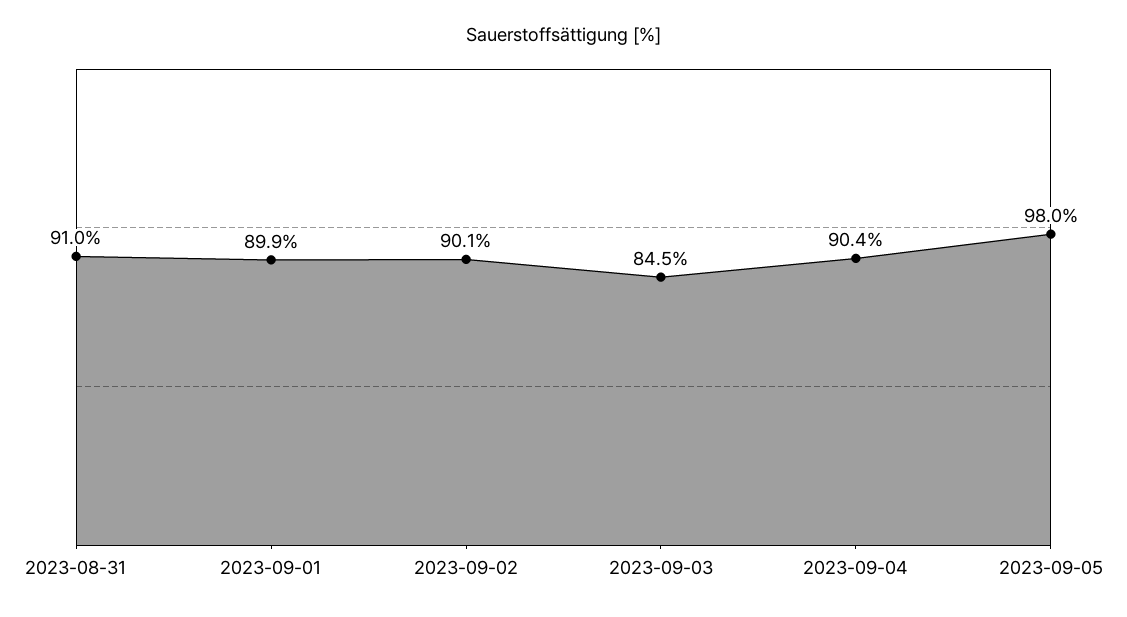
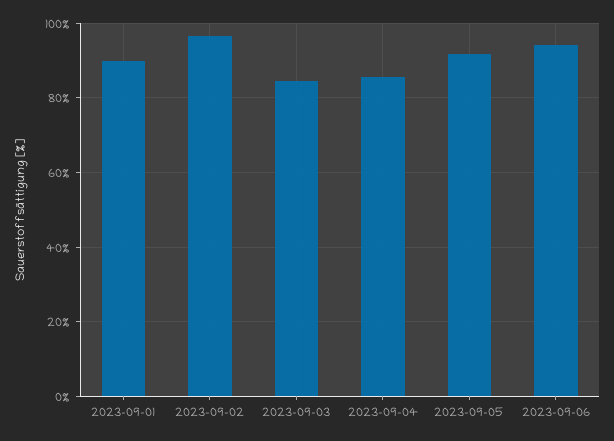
2023-08-31: 91 -> none
2023-09-02: 90.1 -> 96
2023-09-04: 90.4 -> 86
2023-09-05: 98 -> 92
2023-09-06: none -> 94

